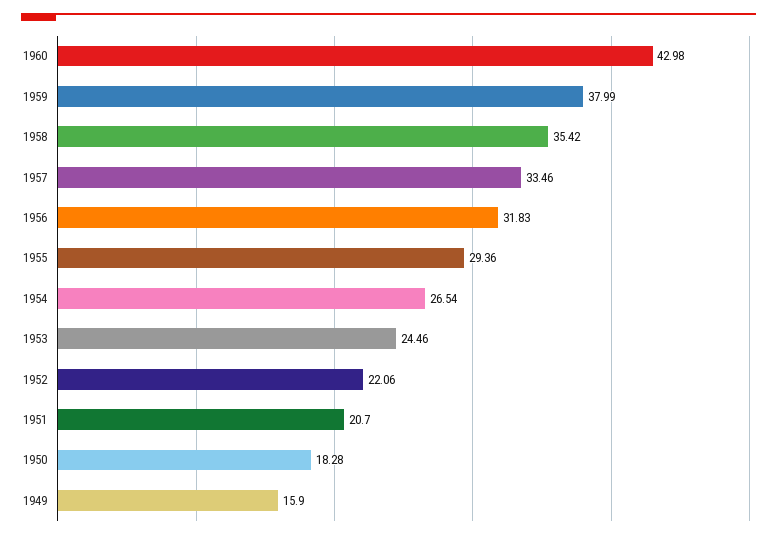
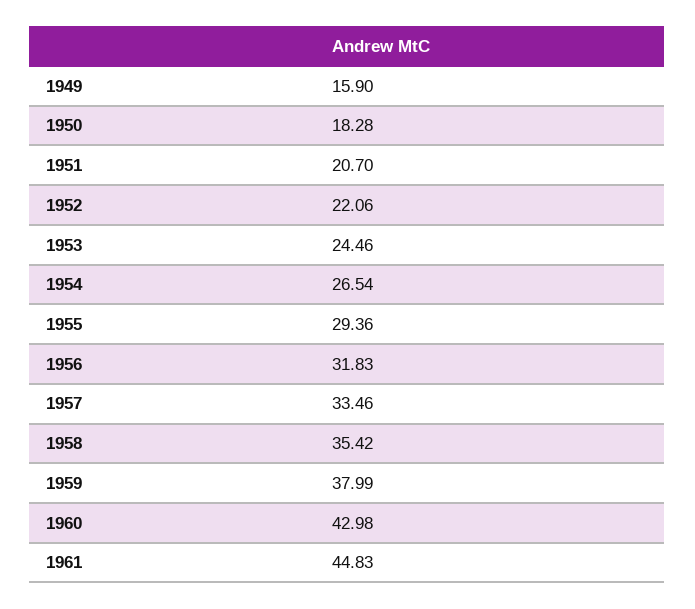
1961: none -> 44.83

